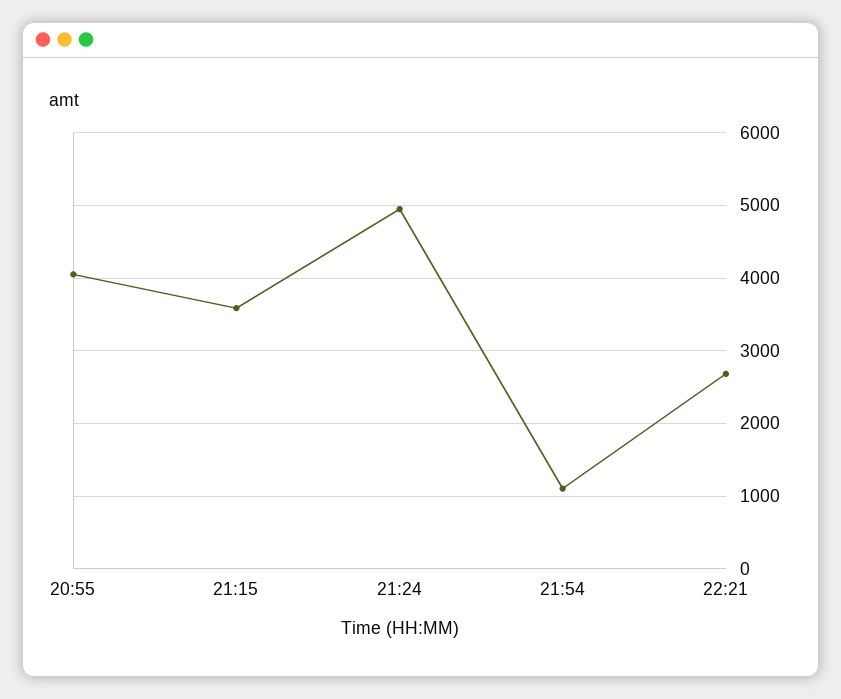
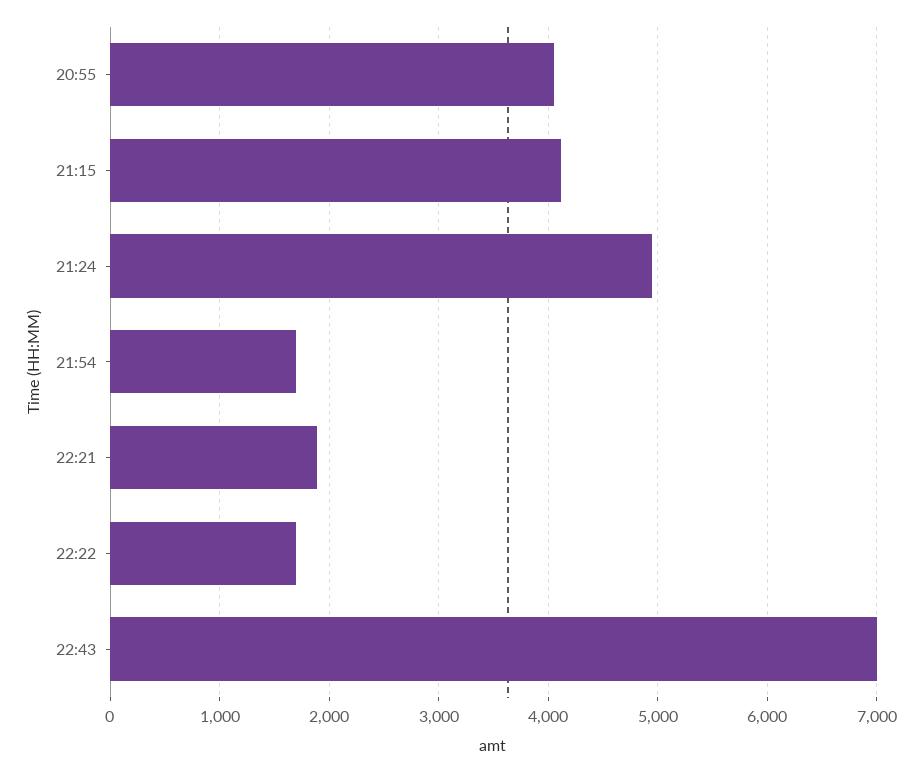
21:15: 3600 -> 4100
21:54: 1100 -> 1700
22:21: 2700 -> 1900
22:22: none -> 1700
22:43: none -> 7000

